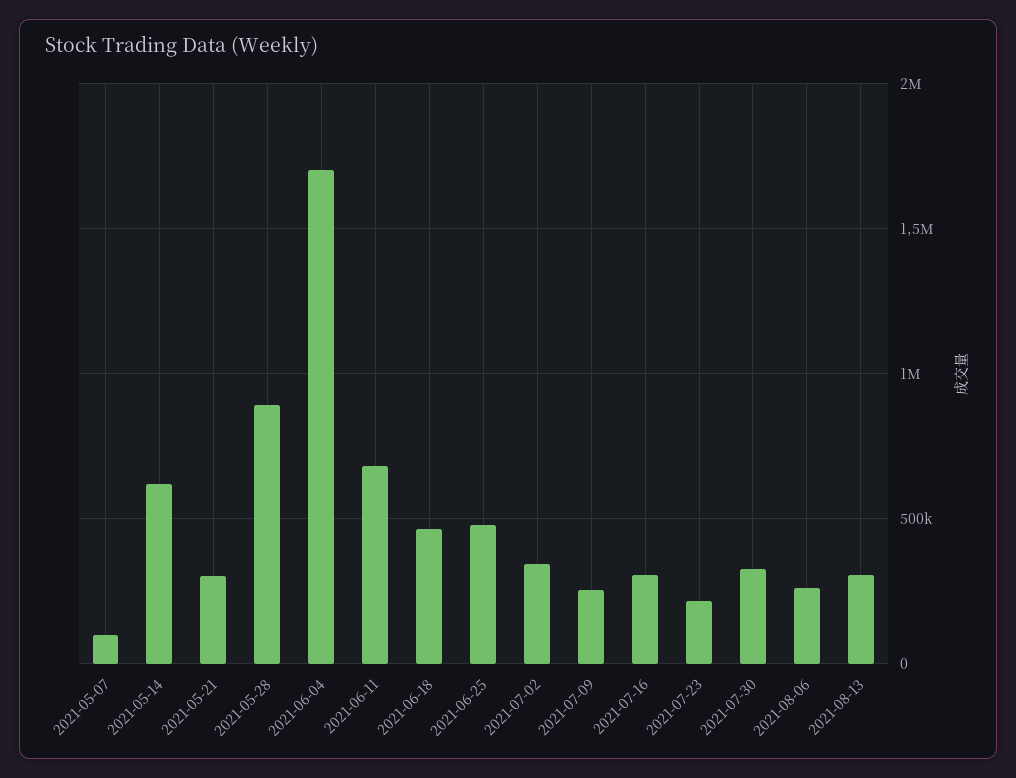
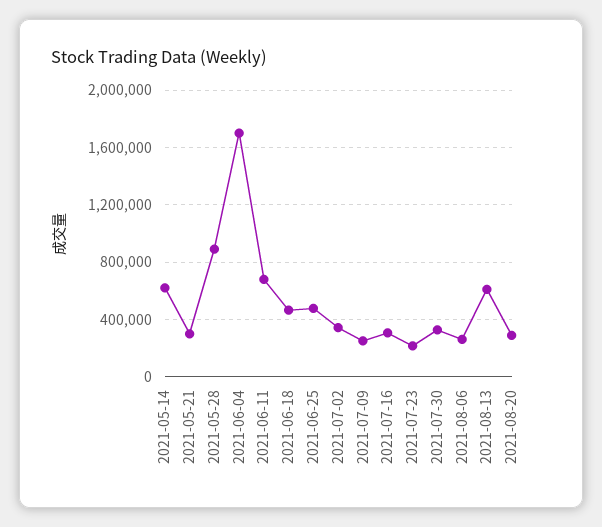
2021-05-07: 100000 -> none
2021-08-13: 300000 -> 600000
2021-08-20: none -> 300000

